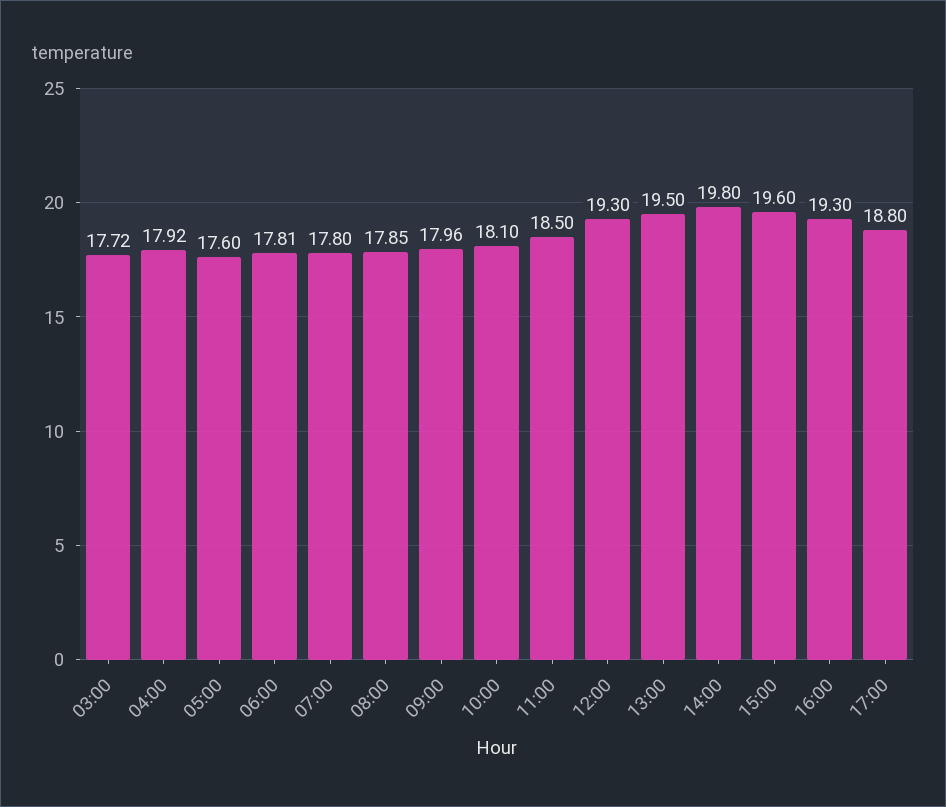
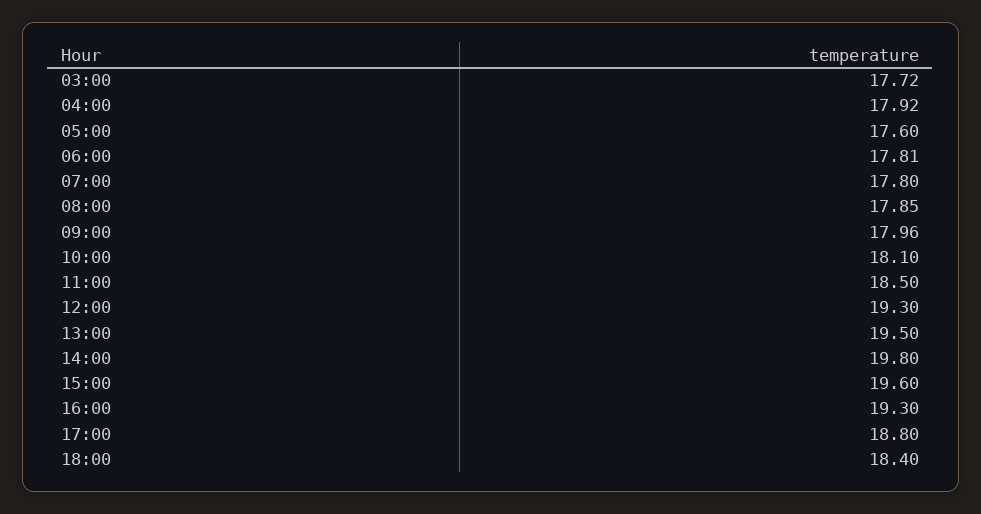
18:00: none -> 18.4

